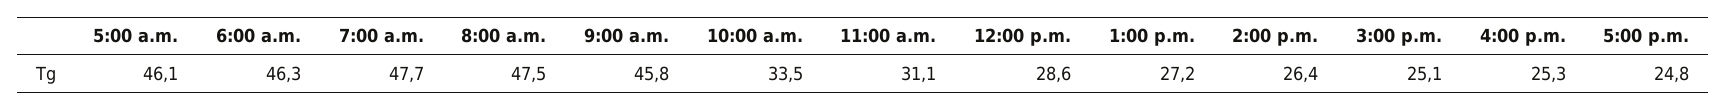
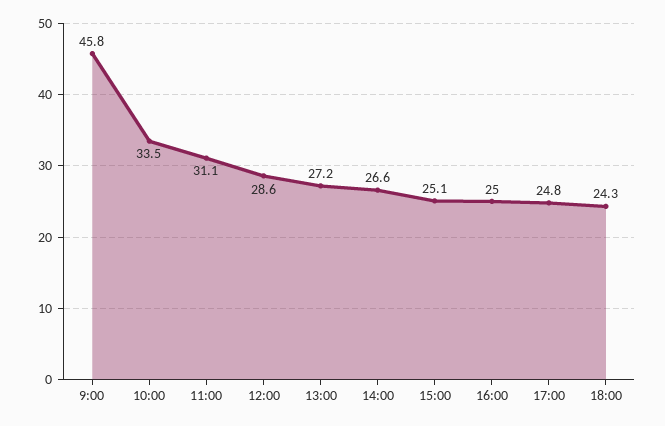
5:00 a.m.: 46.1 -> none
6:00 a.m.: 46.3 -> none
7:00 a.m.: 47.7 -> none
8:00 a.m.: 47.5 -> none
2:00 p.m.: 26.4 -> 26.6
4:00 p.m.: 25.3 -> 25
18:00: none -> 24.3

